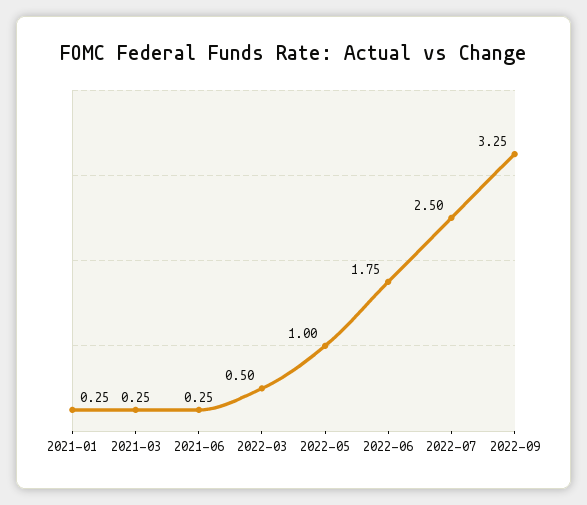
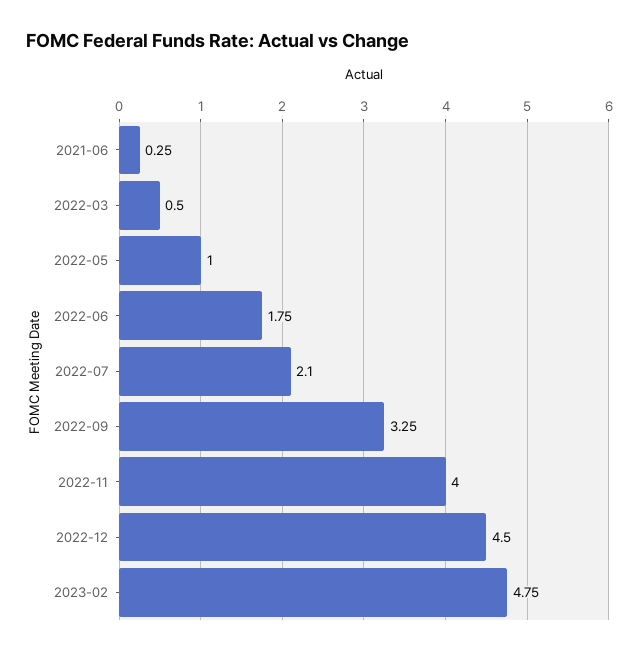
2021-01: 0.25 -> none
2021-03: 0.25 -> none
2022-07: 2.5 -> 2.1
2022-11: none -> 4
2022-12: none -> 4.5
2023-02: none -> 4.75

